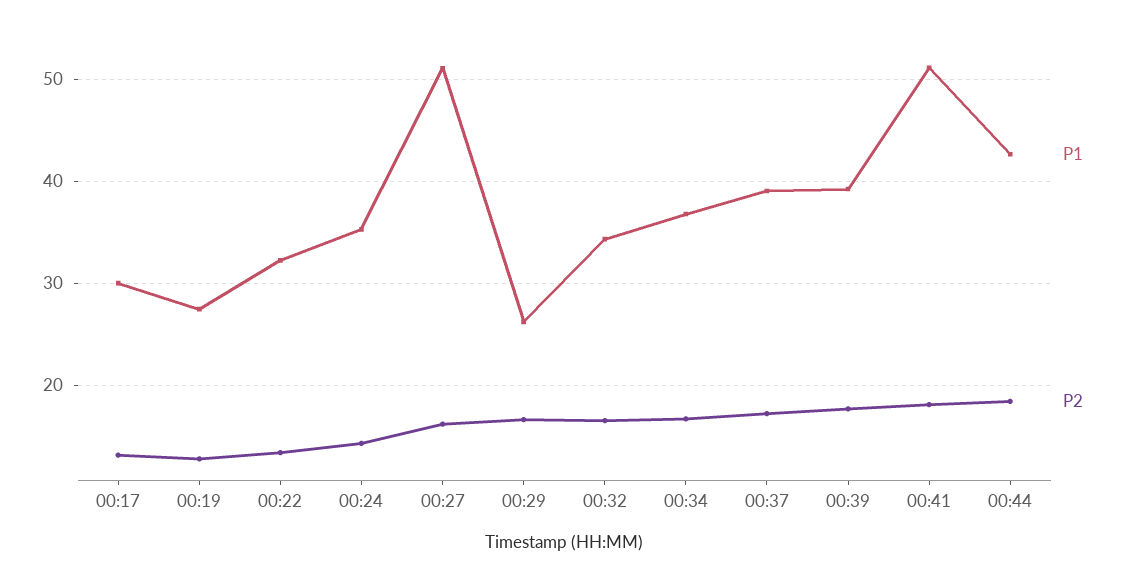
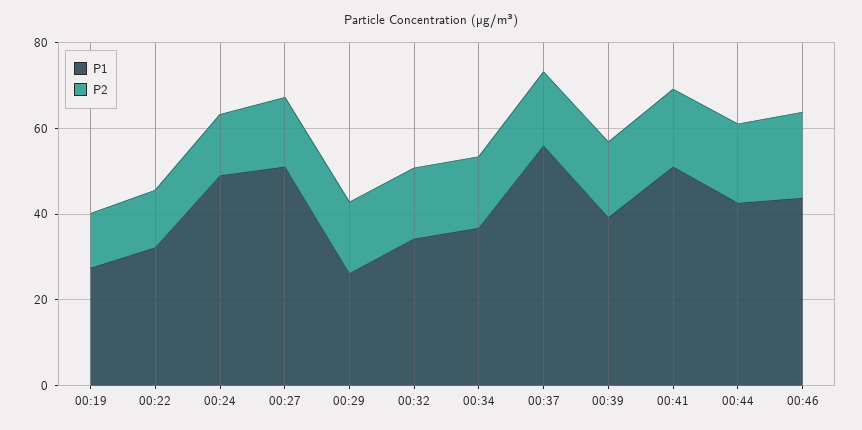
P1, 00:17: 30 -> none
P2, 00:17: 13 -> none
P1, 00:24: 35 -> 50
P1, 00:37: 39 -> 55
P1, 00:46: none -> 45
P2, 00:46: none -> 20

